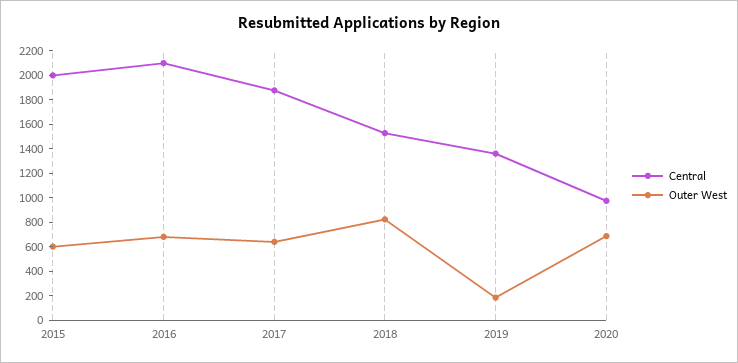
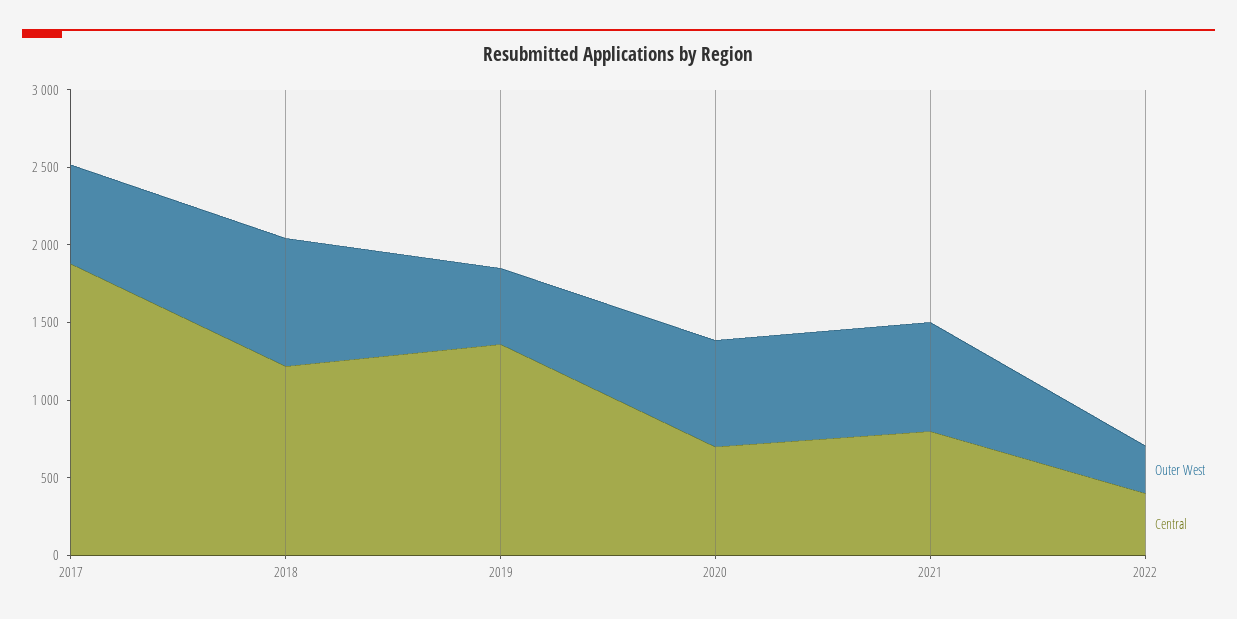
Central, 2015: 2000 -> none
Outer West, 2015: 600 -> none
Central, 2016: 2100 -> none
Outer West, 2016: 700 -> none
Central, 2018: 1500 -> 1200
Outer West, 2019: 200 -> 500
Central, 2020: 1000 -> 700
Outer West, 2021: none -> 700
Central, 2021: none -> 800
Outer West, 2022: none -> 300
Central, 2022: none -> 400

